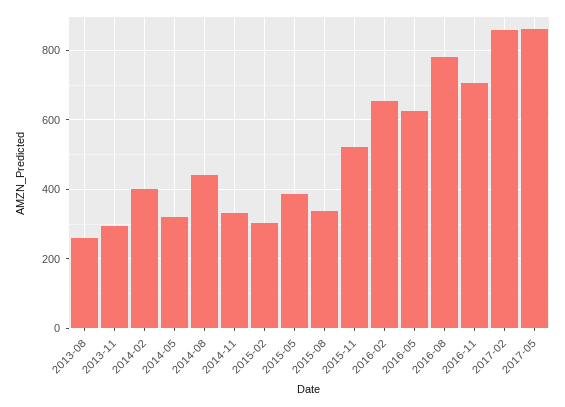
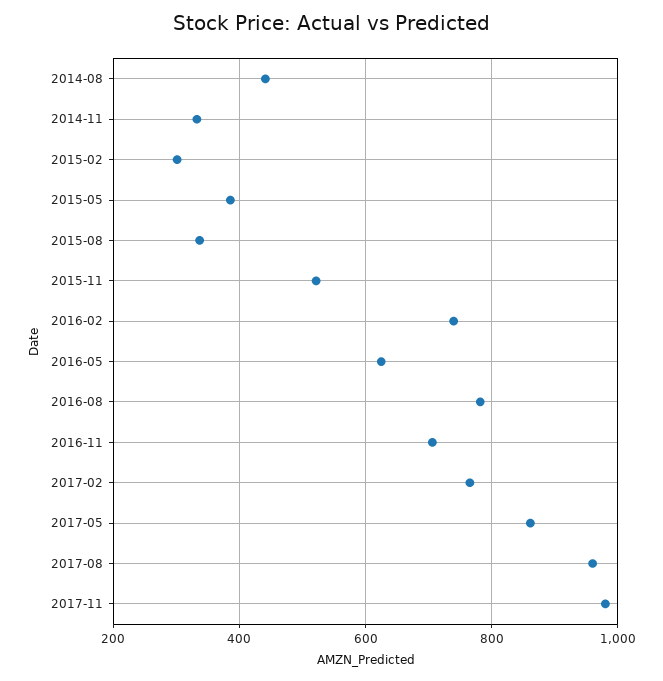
2013-08: 260 -> none
2013-11: 300 -> none
2014-02: 400 -> none
2014-05: 320 -> none
2016-02: 660 -> 740
2017-02: 860 -> 760
2017-08: none -> 960
2017-11: none -> 980

